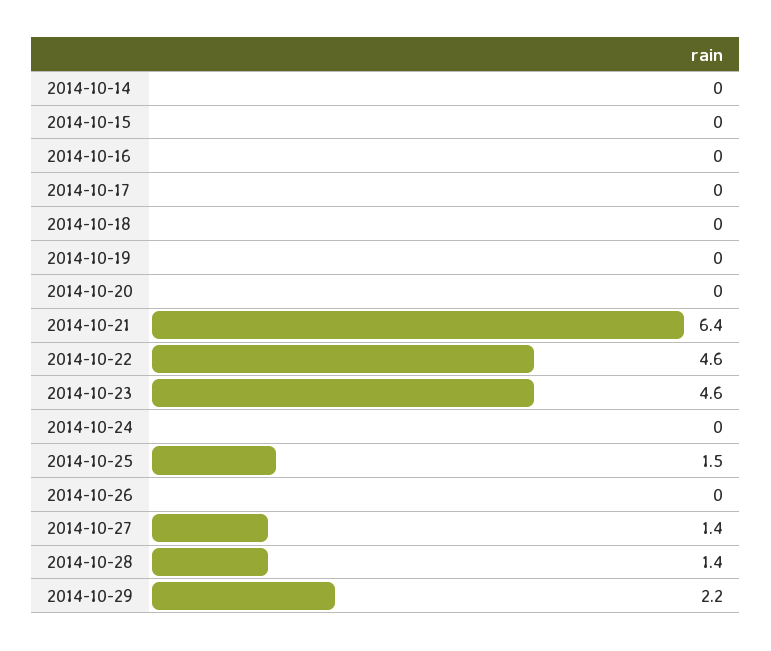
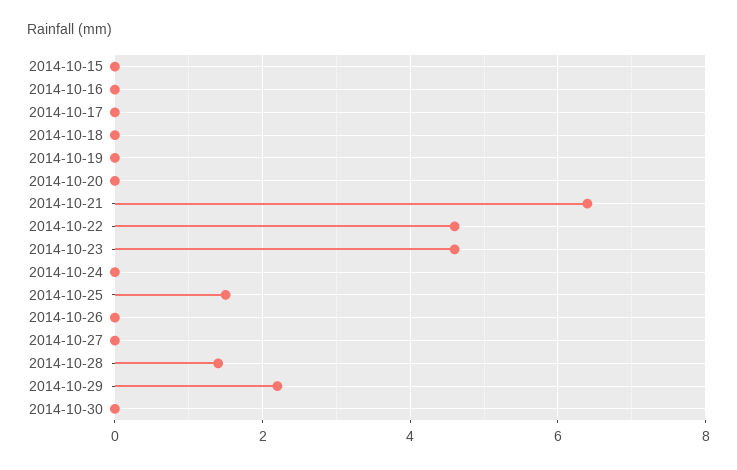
2014-10-14: 0 -> none
2014-10-27: 1.4 -> 0
2014-10-30: none -> 0

